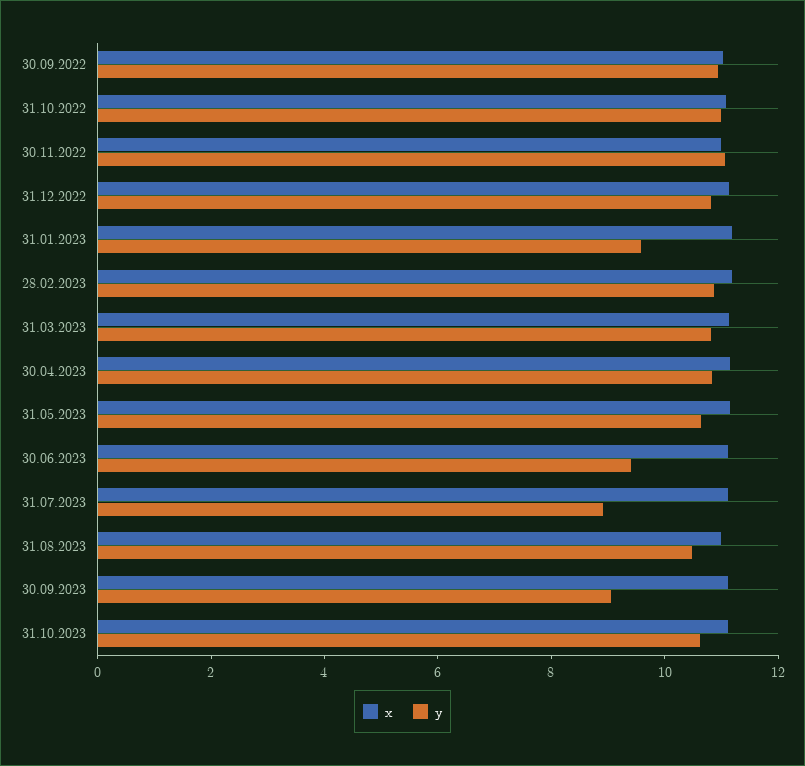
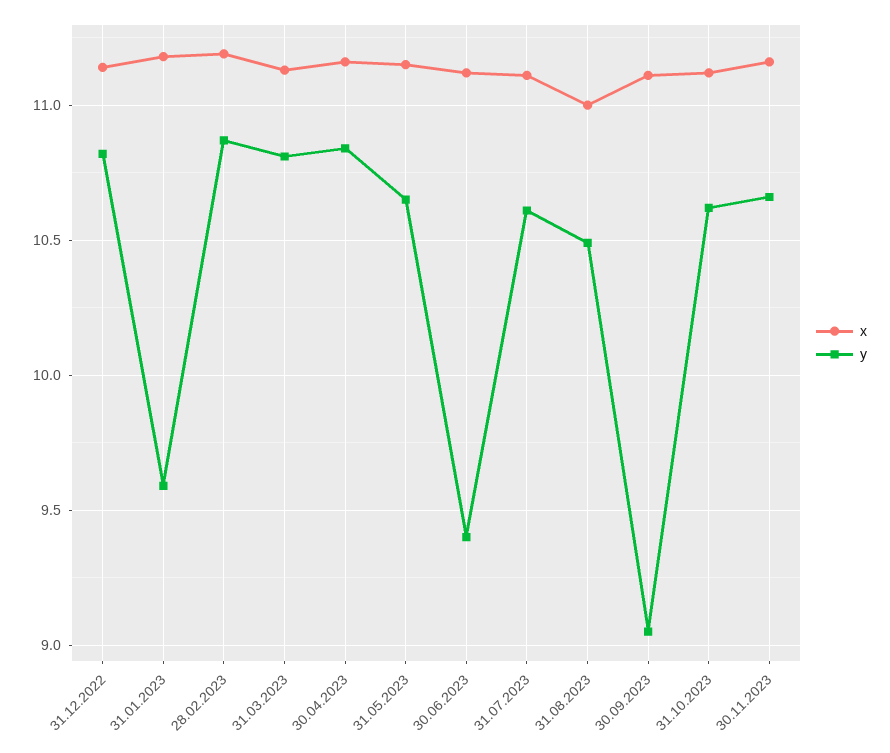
x, 30.09.2022: 11 -> none
y, 30.09.2022: 11 -> none
x, 31.10.2022: 11 -> none
y, 31.10.2022: 11 -> none
x, 30.11.2022: 11 -> none
y, 30.11.2022: 11 -> none
y, 31.07.2023: 9 -> 10.6
x, 30.11.2023: none -> 11.15
y, 30.11.2023: none -> 10.65

